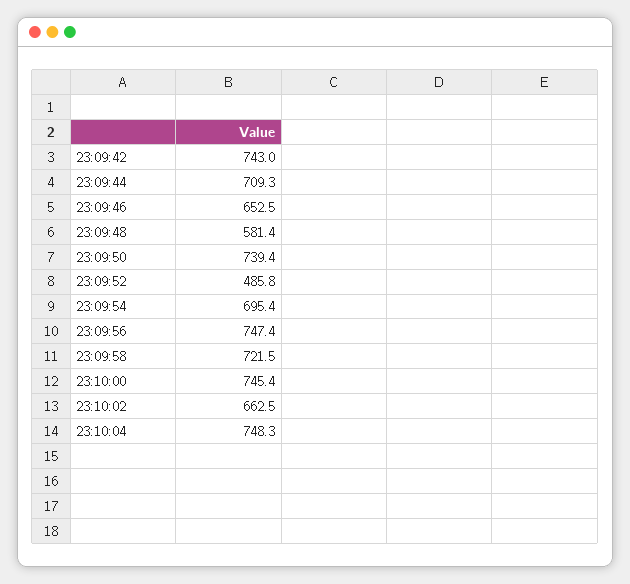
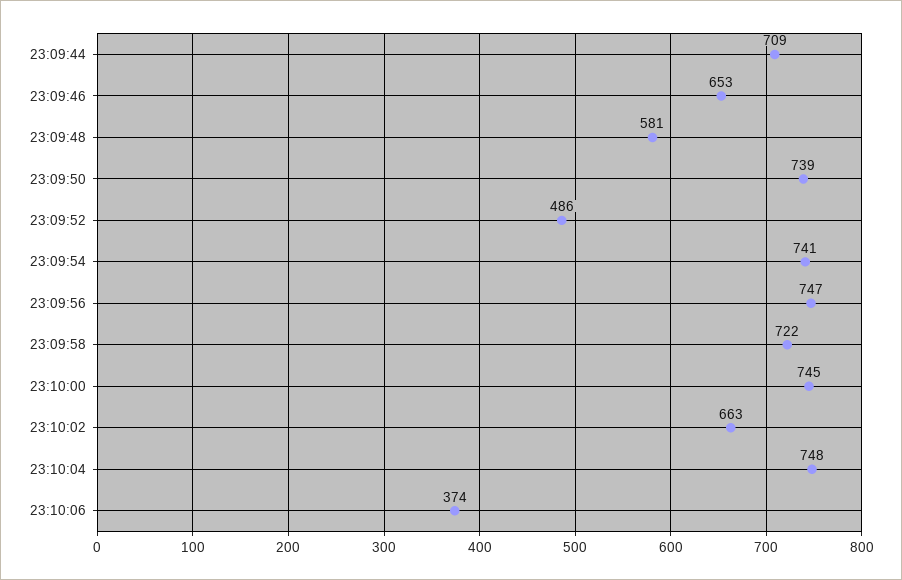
23:09:42: 743 -> none
23:09:54: 695.4 -> 741
23:10:06: none -> 374

